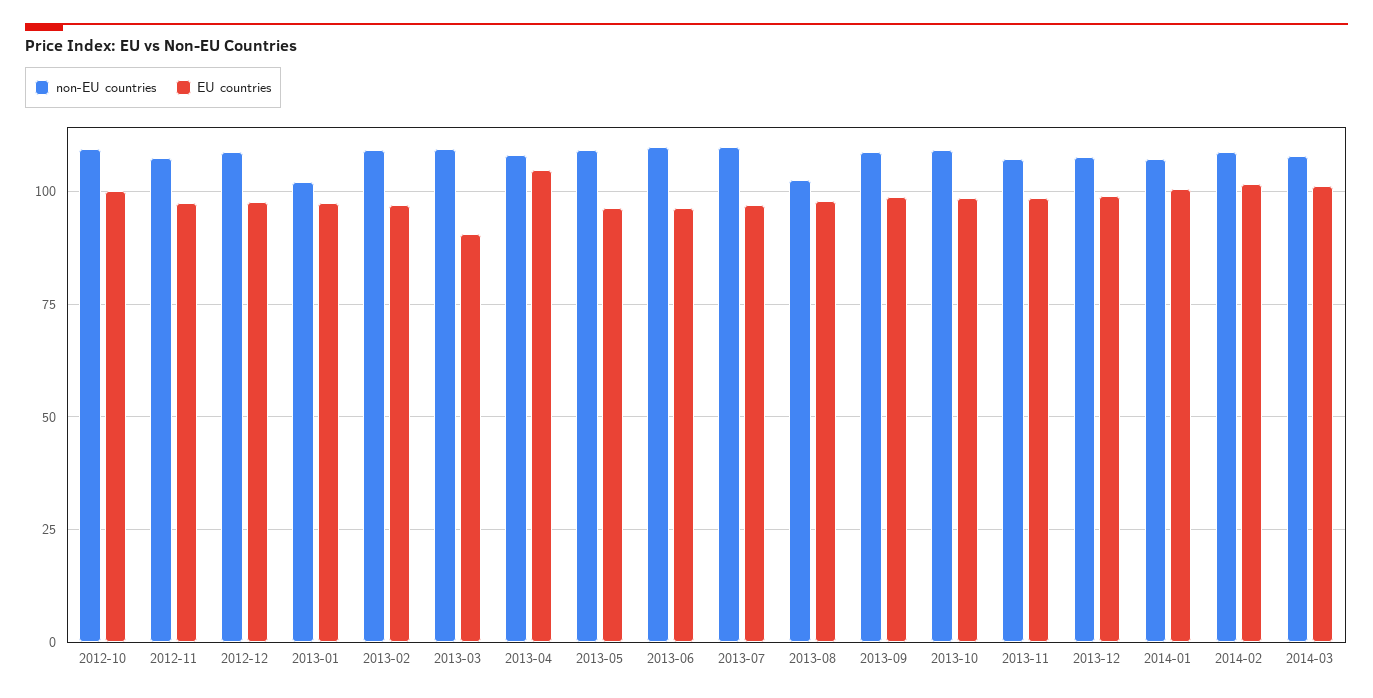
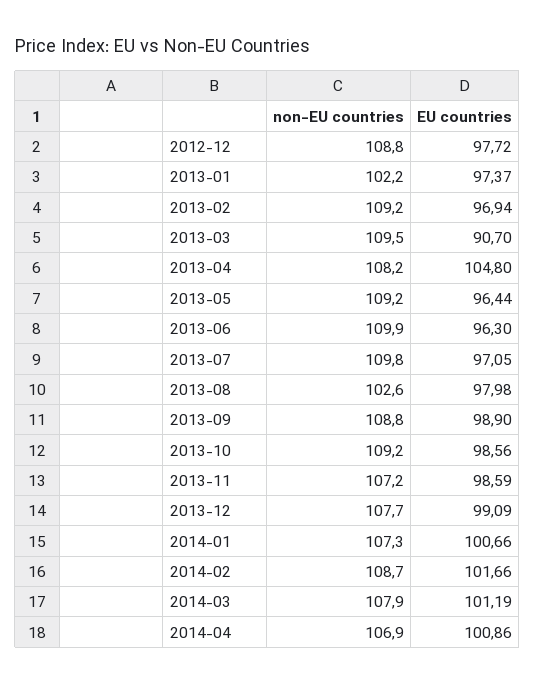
non-EU countries, 2012-10: 110 -> none
EU countries, 2012-10: 100 -> none
non-EU countries, 2012-11: 107.5 -> none
EU countries, 2012-11: 97.5 -> none
non-EU countries, 2014-04: none -> 106.9
EU countries, 2014-04: none -> 100.86

